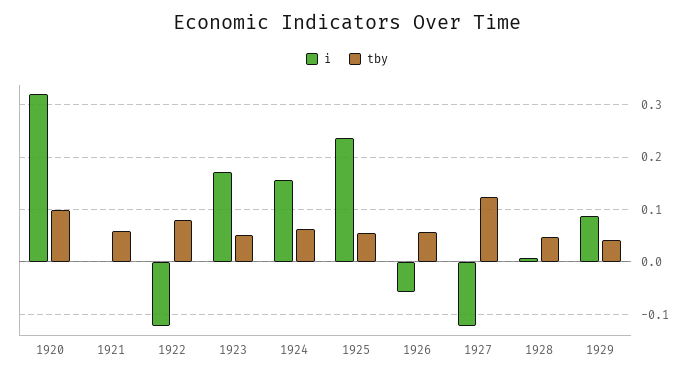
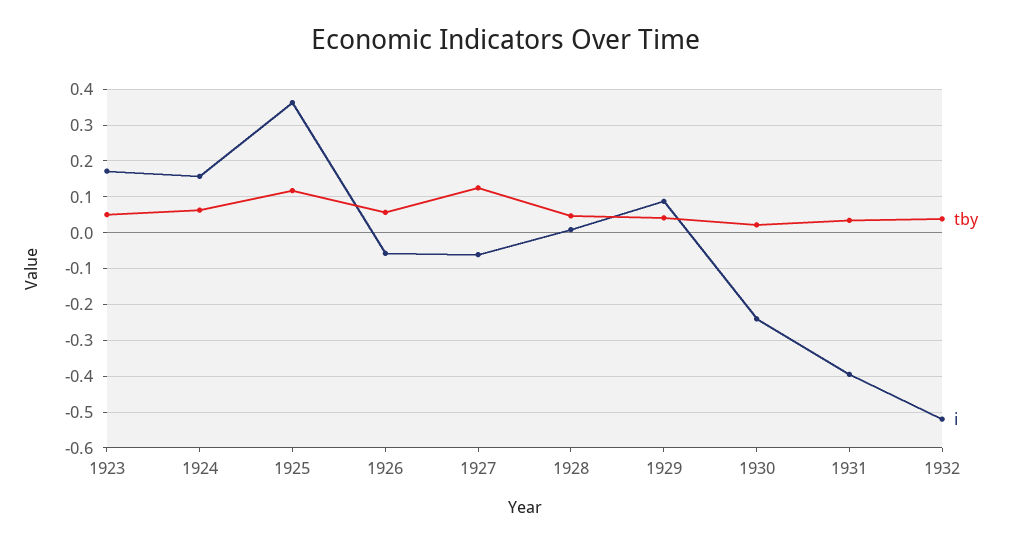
i, 1920: 0.32 -> none
tby, 1920: 0.1 -> none
i, 1921: 0 -> none
tby, 1921: 0.06 -> none
i, 1922: -0.12 -> none
tby, 1922: 0.08 -> none
i, 1925: 0.24 -> 0.36
tby, 1925: 0.06 -> 0.12
i, 1927: -0.12 -> -0.06
tby, 1930: none -> 0.02
i, 1930: none -> -0.24
tby, 1931: none -> 0.04
i, 1931: none -> -0.4
tby, 1932: none -> 0.04
i, 1932: none -> -0.52

